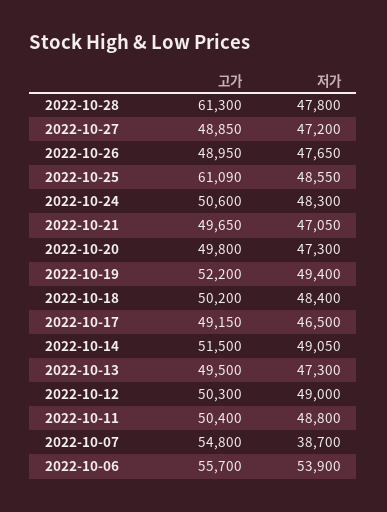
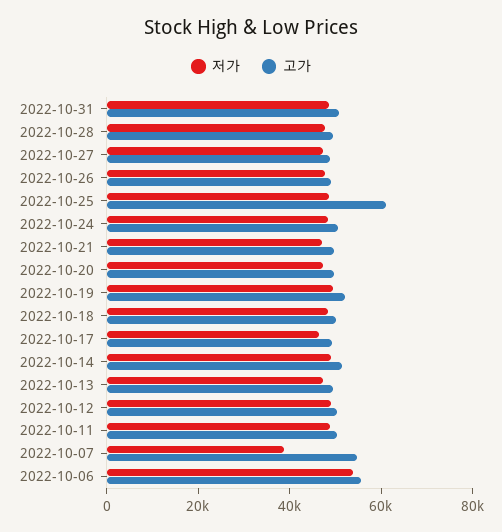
고가, 2022-10-28: 61300 -> 50000
저가, 2022-10-31: none -> 50000
고가, 2022-10-31: none -> 50000

